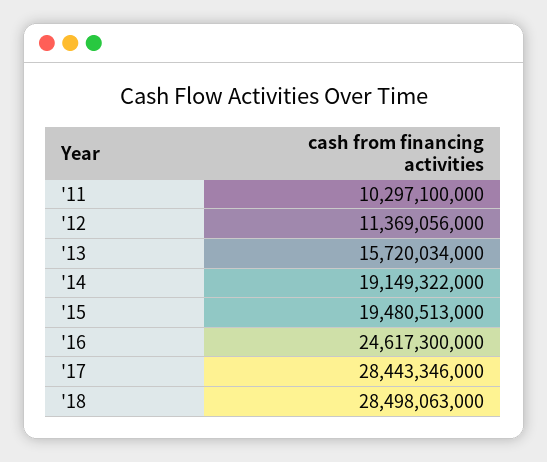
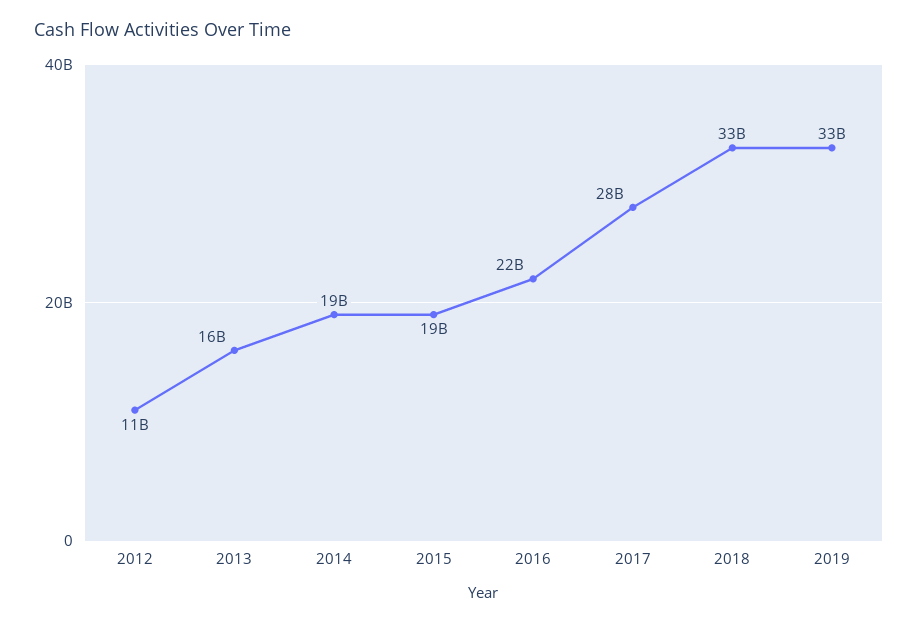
'11: 10297100000 -> none
'16: 24617300000 -> 22000000000
'18: 28498063000 -> 33000000000
2019: none -> 33000000000

